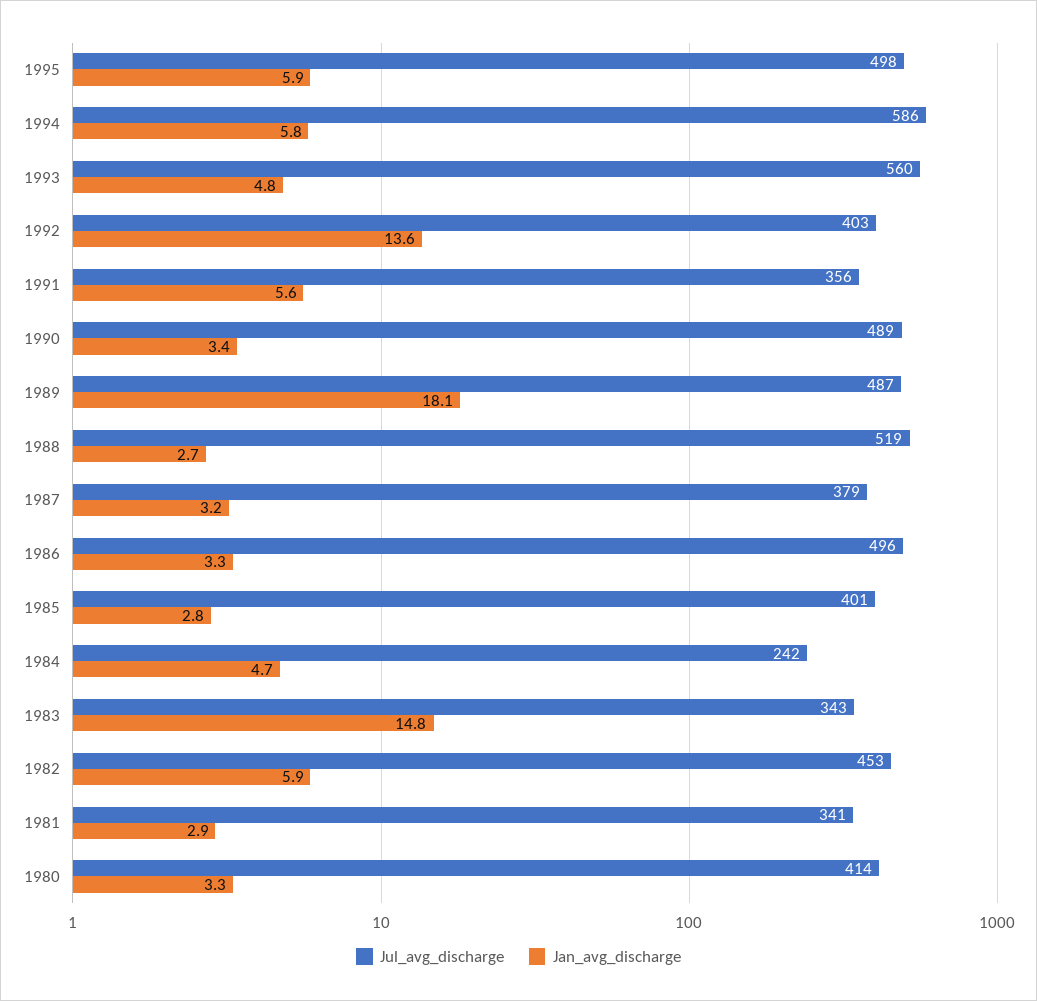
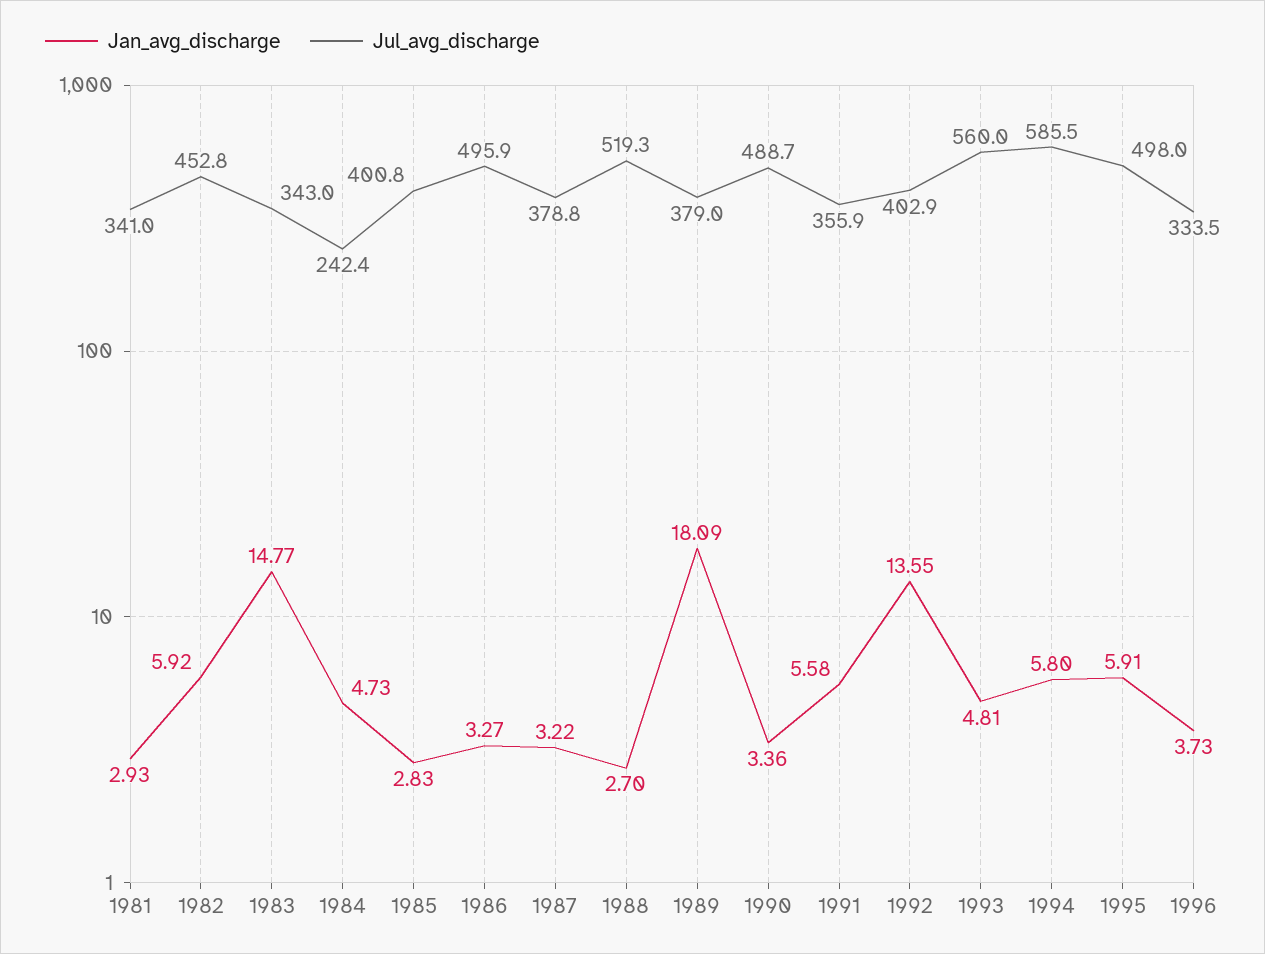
Jul_avg_discharge, 1989: 487 -> 379
Jul_avg_discharge, 1980: 414 -> none
Jan_avg_discharge, 1980: 3.3 -> none
Jan_avg_discharge, 1996: none -> 3.73
Jul_avg_discharge, 1996: none -> 333.5

